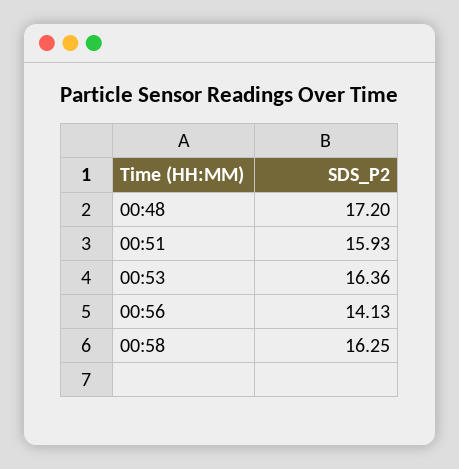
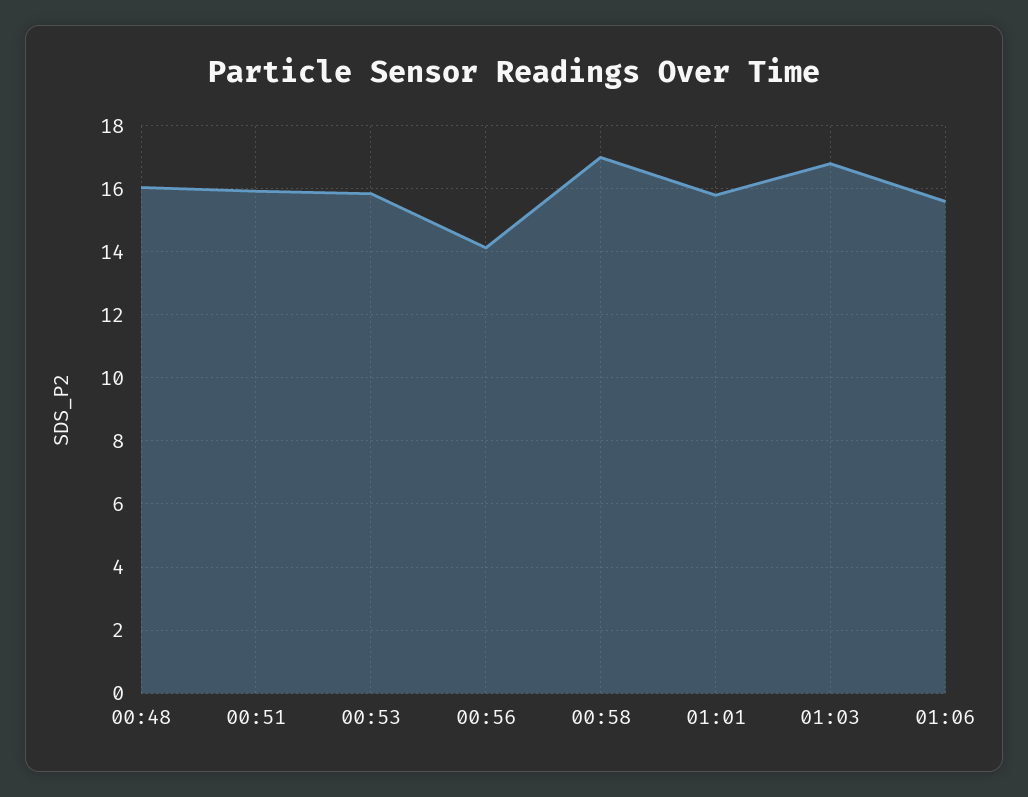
00:48: 17.2 -> 16
00:53: 16.36 -> 15.8
00:58: 16.25 -> 17
01:01: none -> 15.8
01:03: none -> 16.8
01:06: none -> 15.6

